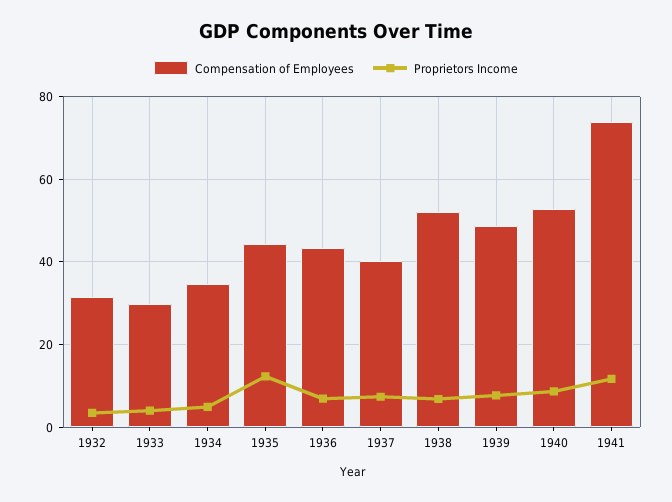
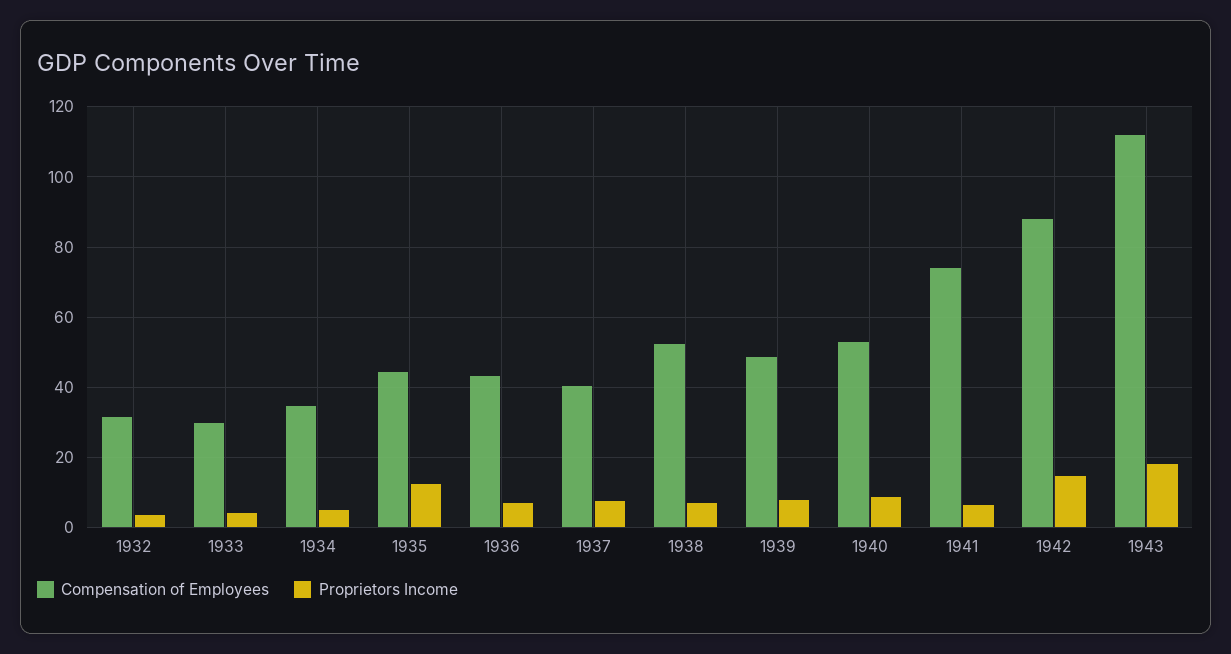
Proprietors Income, 1941: 12 -> 6
Compensation of Employees, 1942: none -> 88
Proprietors Income, 1942: none -> 14
Compensation of Employees, 1943: none -> 112
Proprietors Income, 1943: none -> 18

